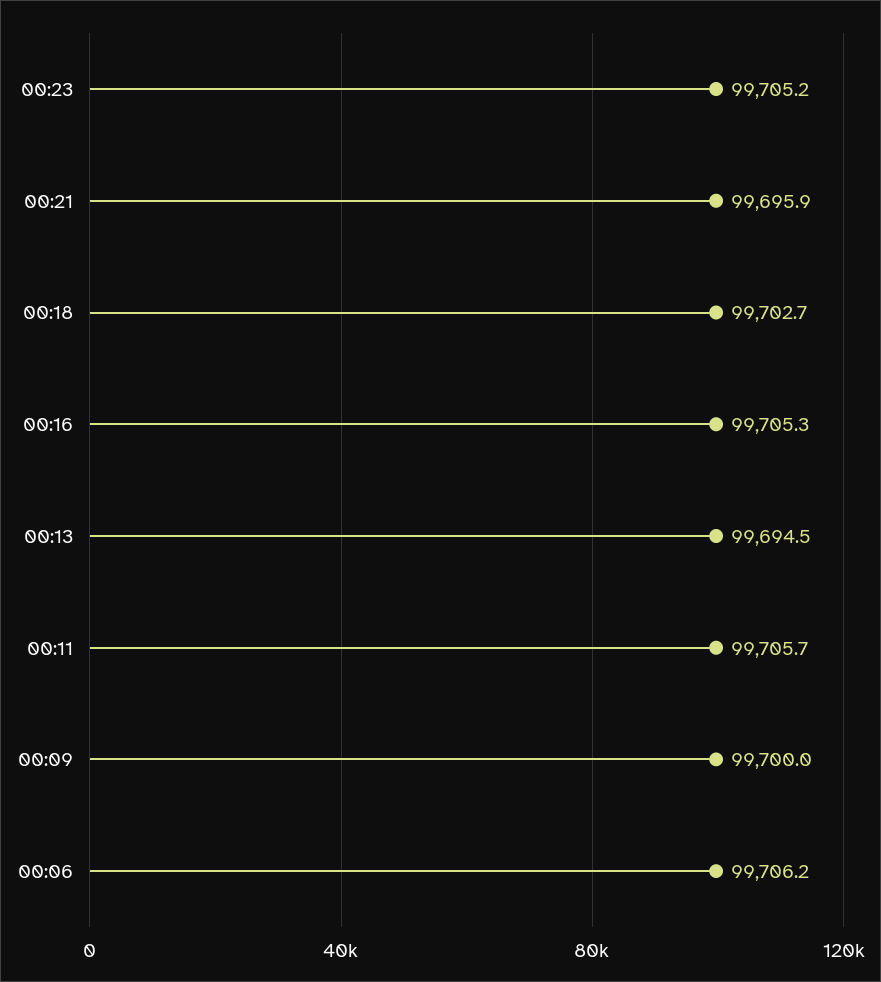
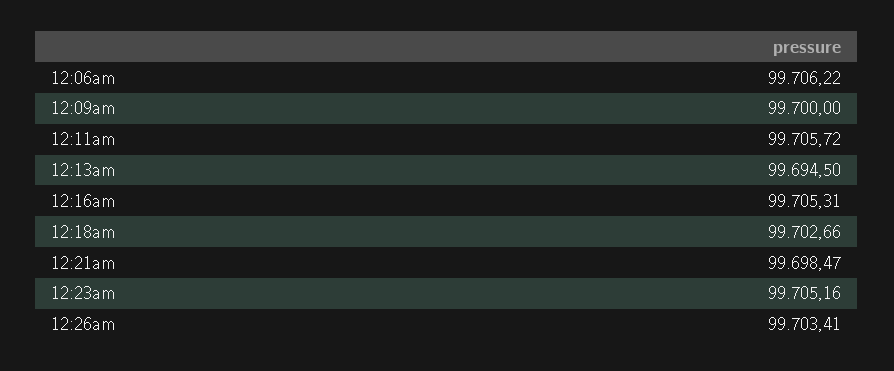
00:21: 99695.9 -> 99698.47
12:26am: none -> 99703.41

